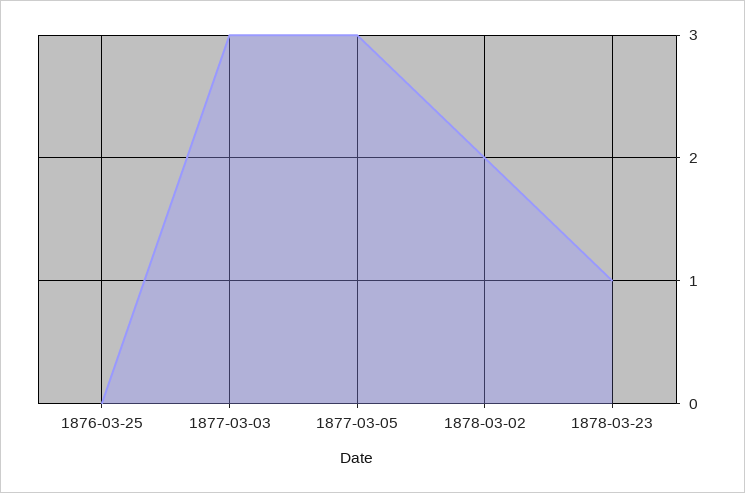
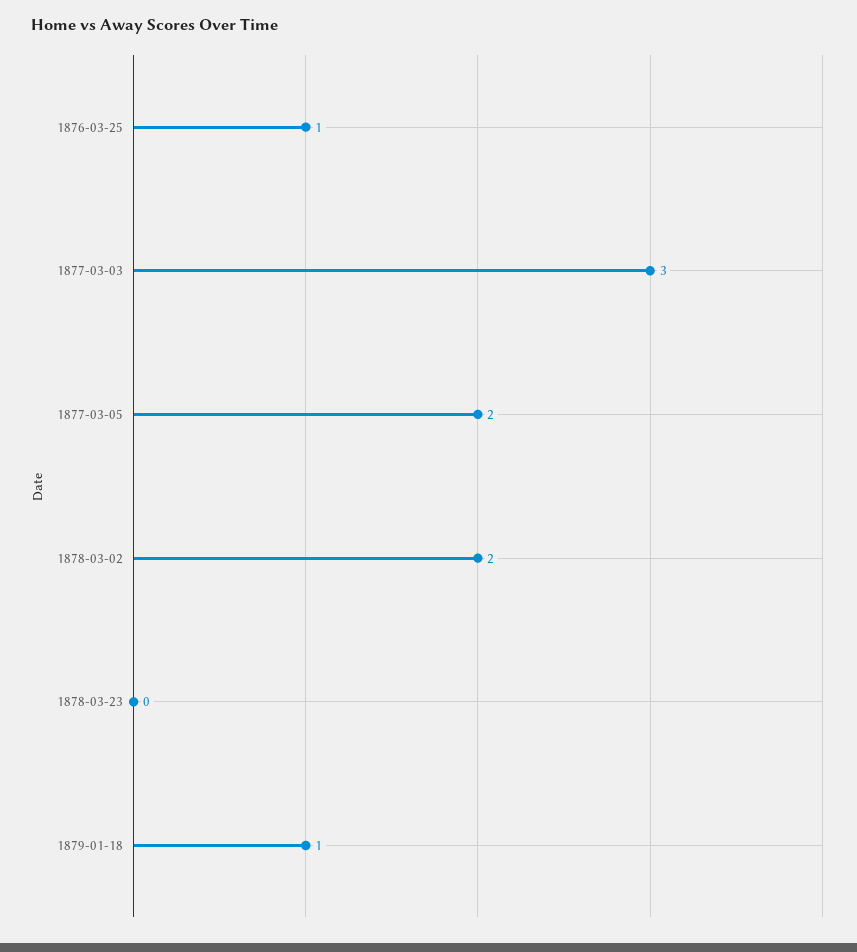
1876-03-25: 0 -> 1
1877-03-05: 3 -> 2
1878-03-23: 1 -> 0
1879-01-18: none -> 1

